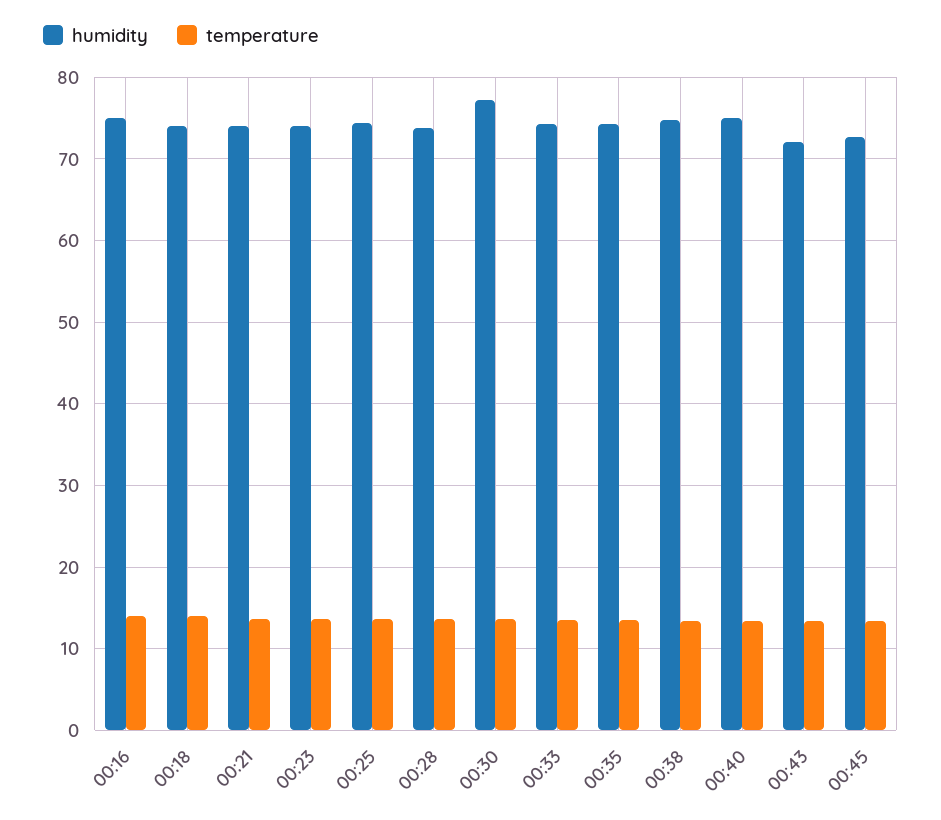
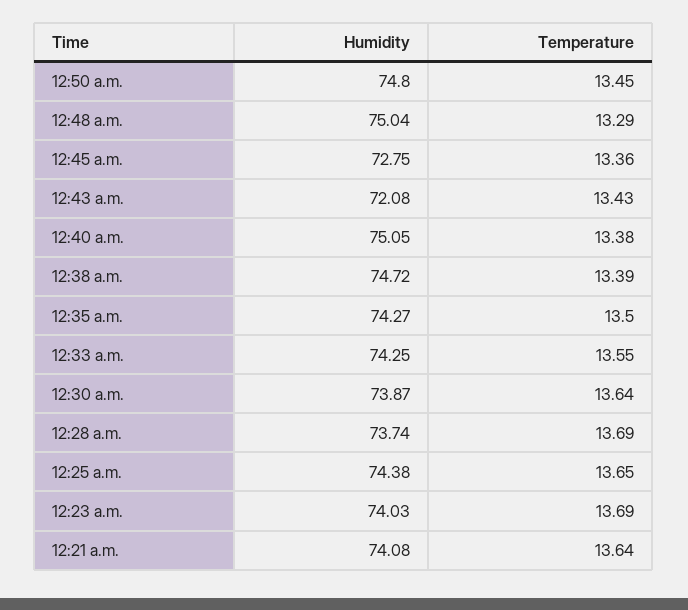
humidity, 00:16: 75 -> none
temperature, 00:16: 14 -> none
humidity, 00:18: 74 -> none
temperature, 00:18: 14 -> none
humidity, 00:30: 77 -> 73.87
humidity, 12:50 a.m.: none -> 74.8
temperature, 12:50 a.m.: none -> 13.45
humidity, 12:48 a.m.: none -> 75.04
temperature, 12:48 a.m.: none -> 13.29

